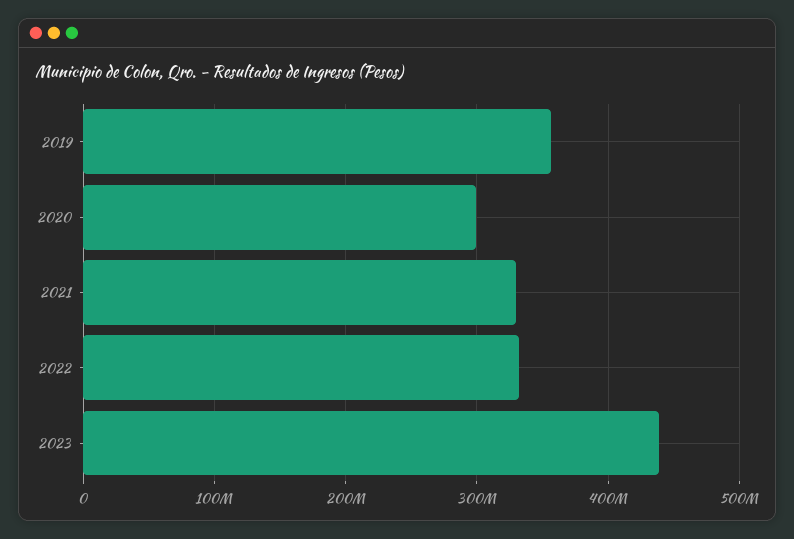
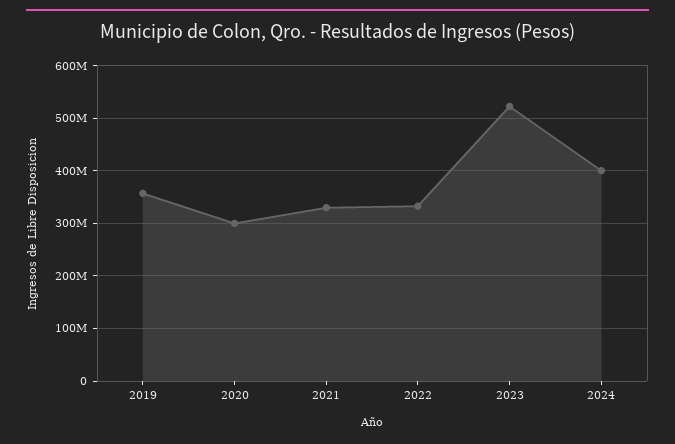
2023: 440000000 -> 520000000
2024: none -> 400000000

